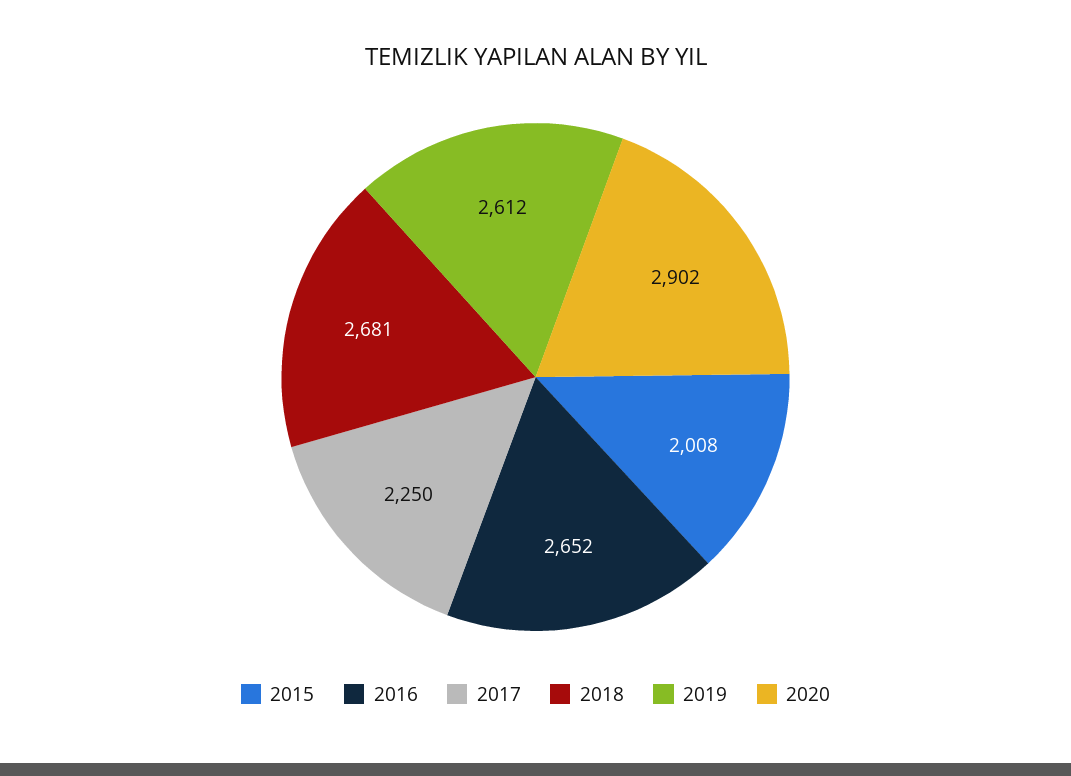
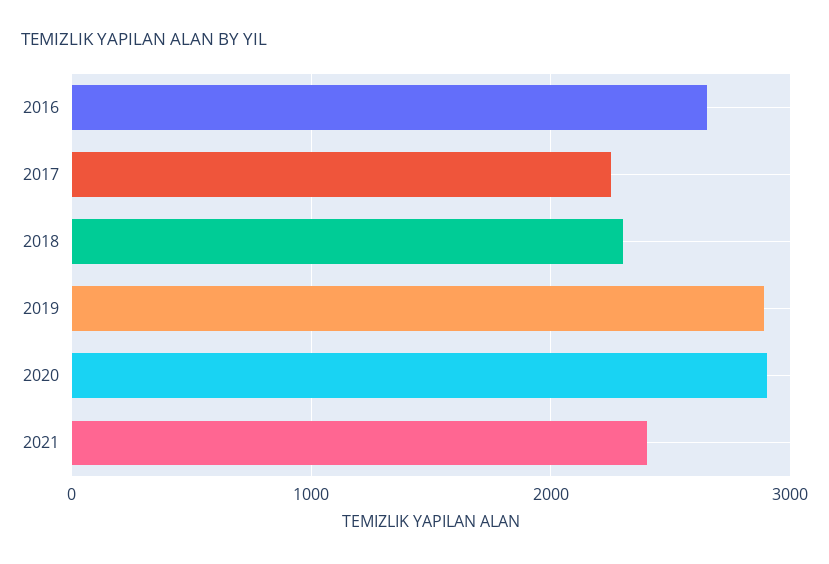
2015: 2008 -> none
2018: 2681 -> 2300
2019: 2612 -> 2900
2021: none -> 2400

